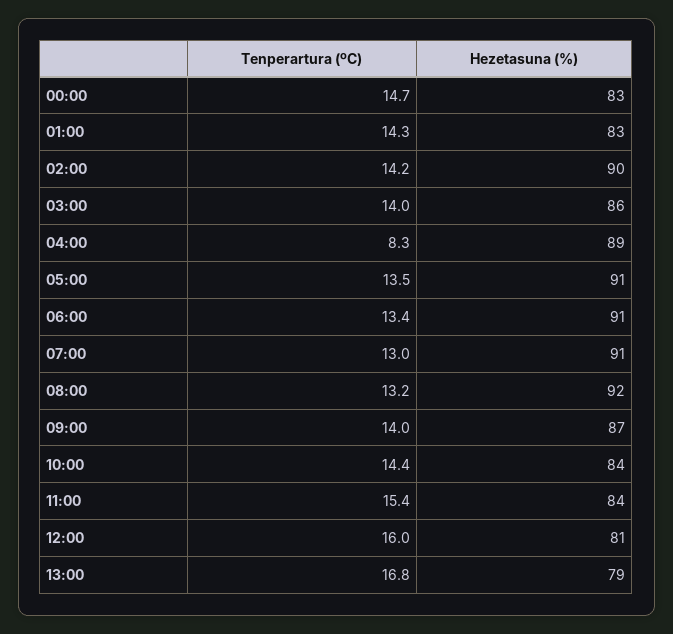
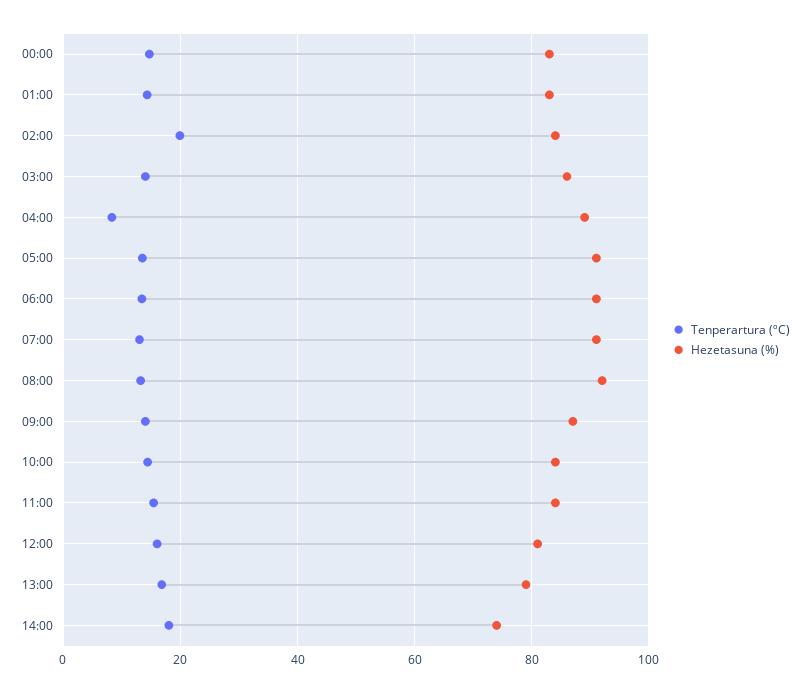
Tenperartura (ºC), 02:00: 14.2 -> 20
Hezetasuna (%), 02:00: 90 -> 84
Tenperartura (ºC), 14:00: none -> 18
Hezetasuna (%), 14:00: none -> 74

